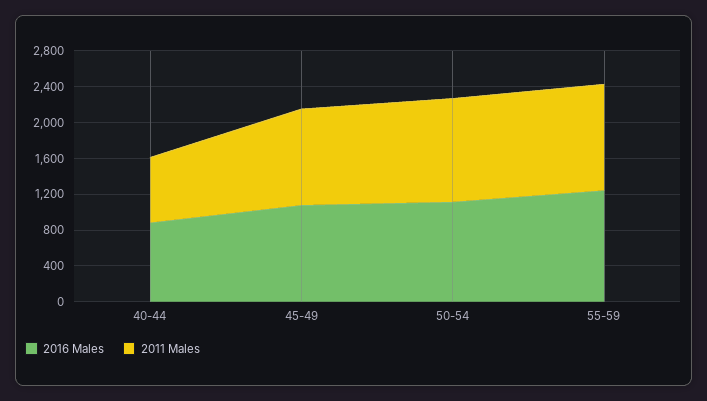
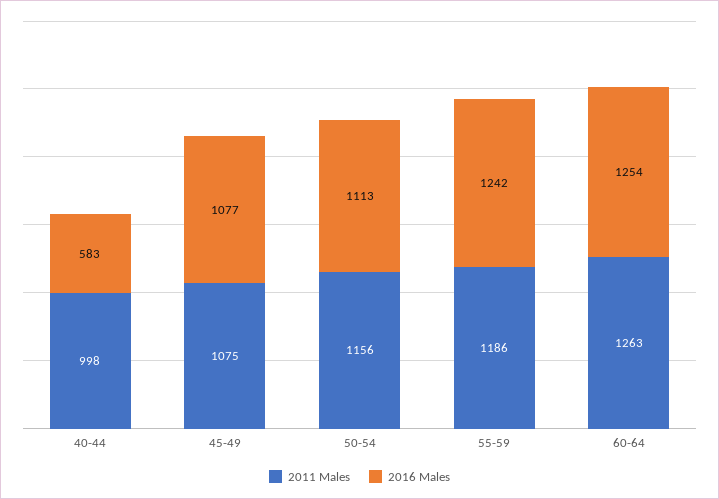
2016 Males, 40-44: 900 -> 583
2011 Males, 40-44: 700 -> 998
2011 Males, 60-64: none -> 1263
2016 Males, 60-64: none -> 1254

